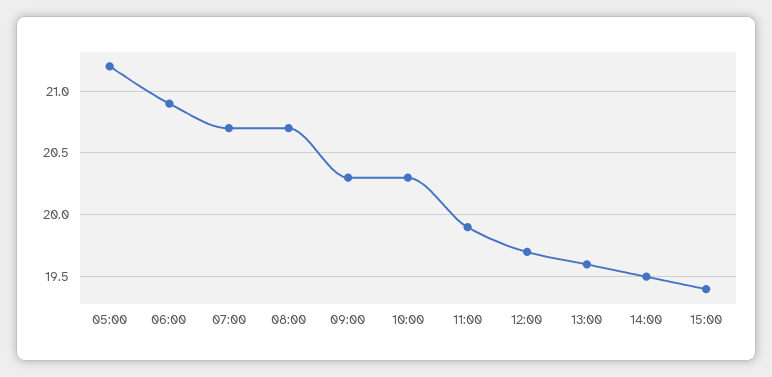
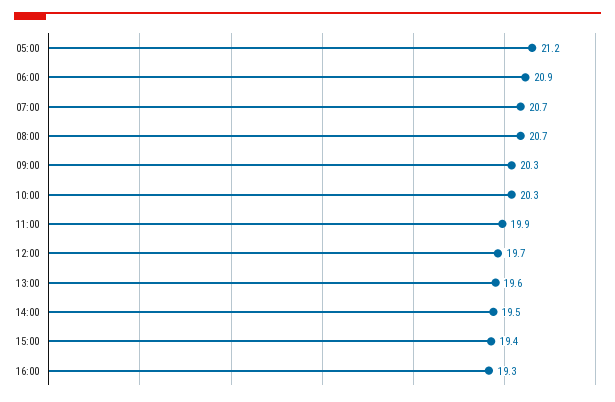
16:00: none -> 19.3

